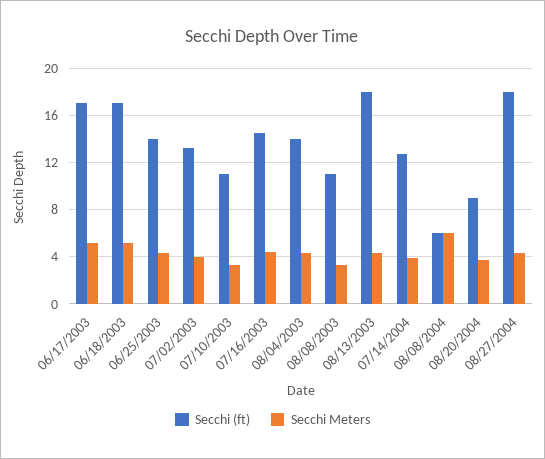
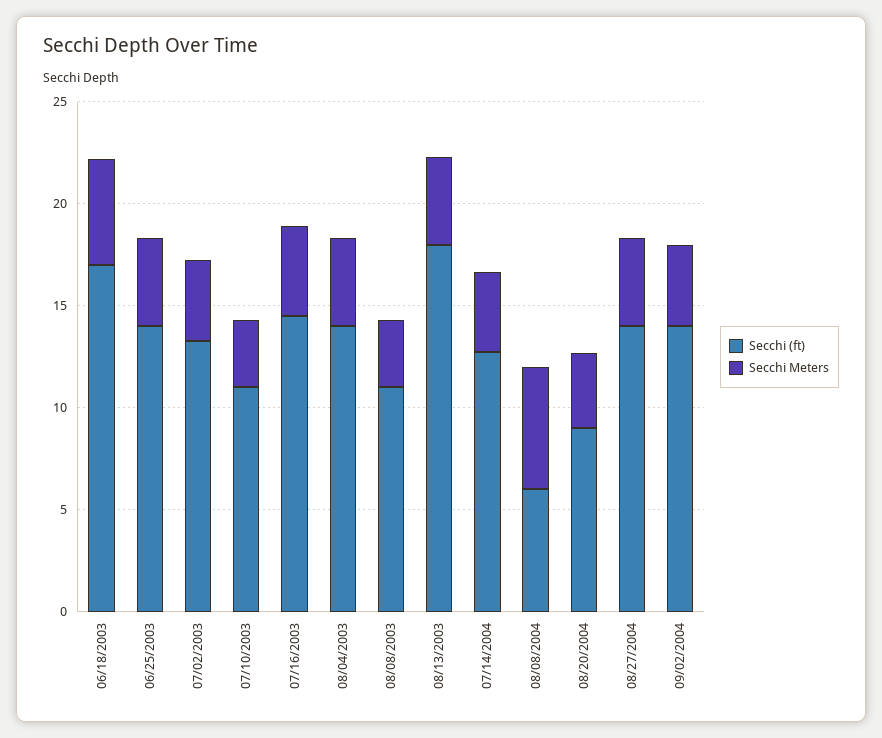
Secchi (ft), 06/17/2003: 17 -> none
Secchi Meters, 06/17/2003: 5 -> none
Secchi (ft), 08/27/2004: 18 -> 14
Secchi (ft), 09/02/2004: none -> 14
Secchi Meters, 09/02/2004: none -> 4

